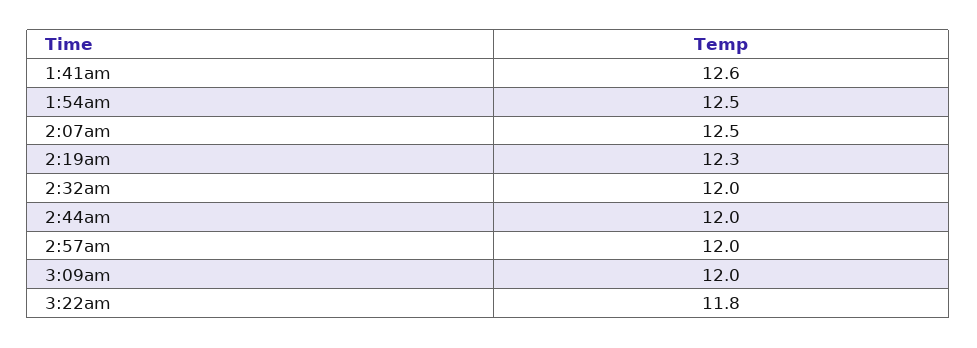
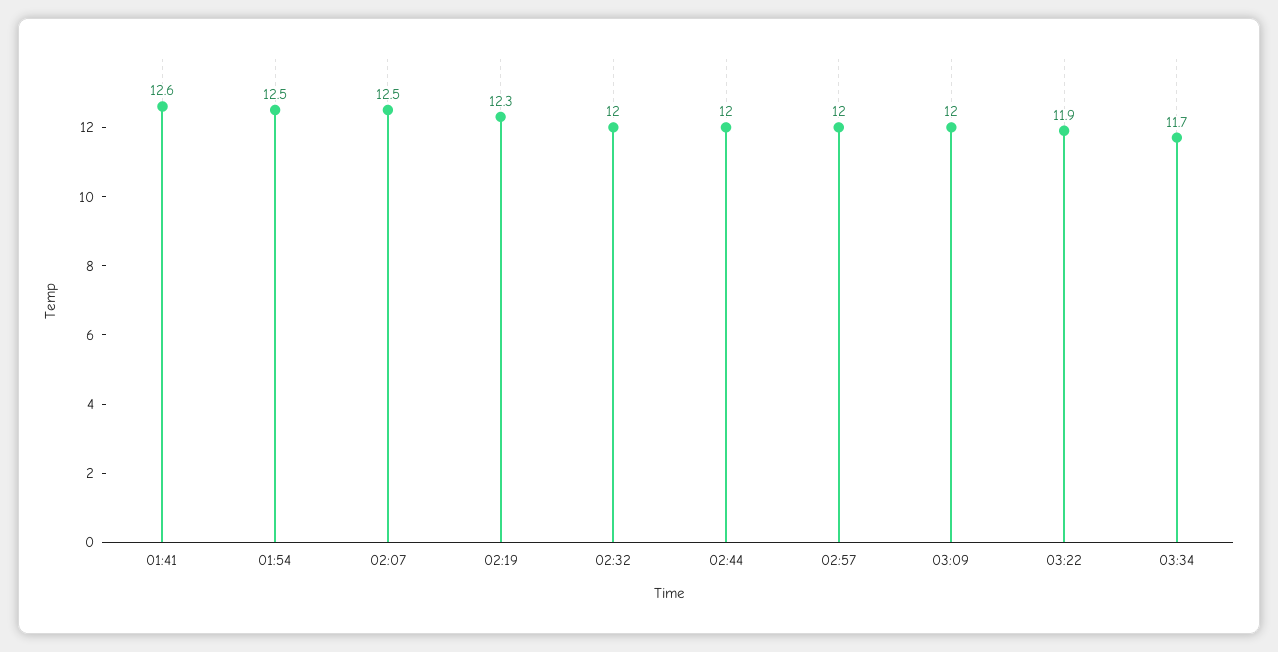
3:22am: 11.8 -> 11.9
03:34: none -> 11.7

